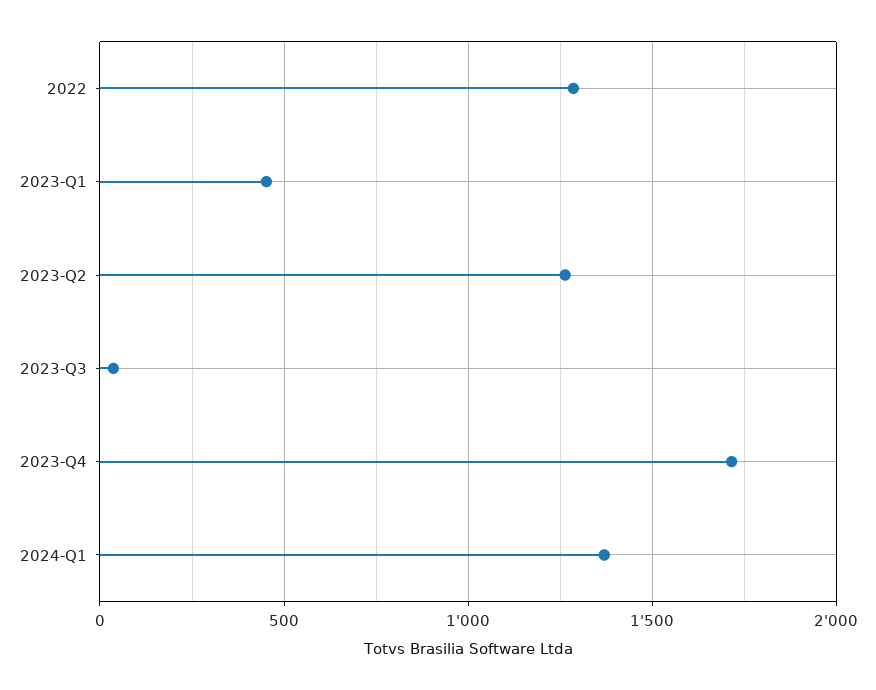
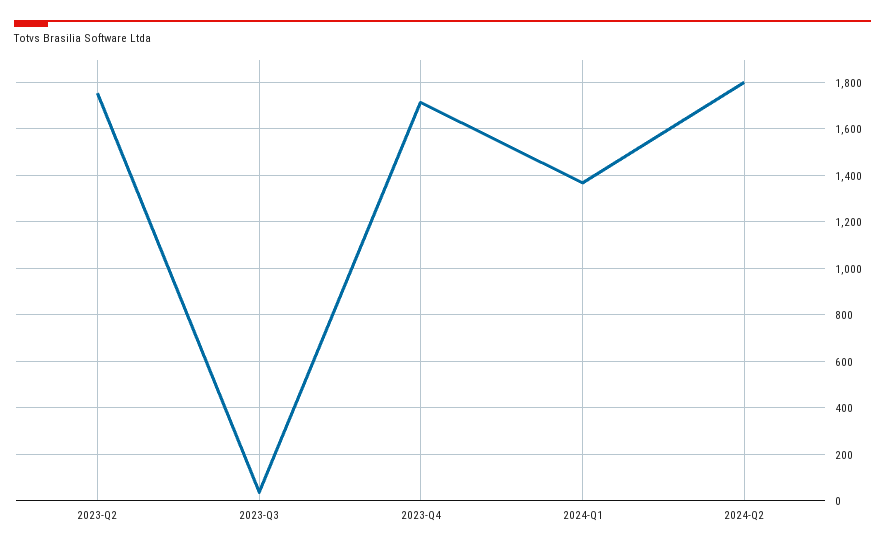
2022: 1300 -> none
2023-Q1: 450 -> none
2023-Q2: 1250 -> 1750
2024-Q2: none -> 1800

